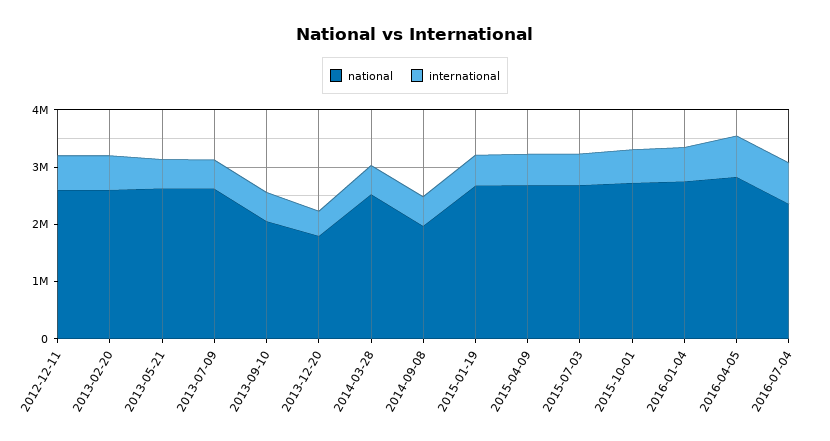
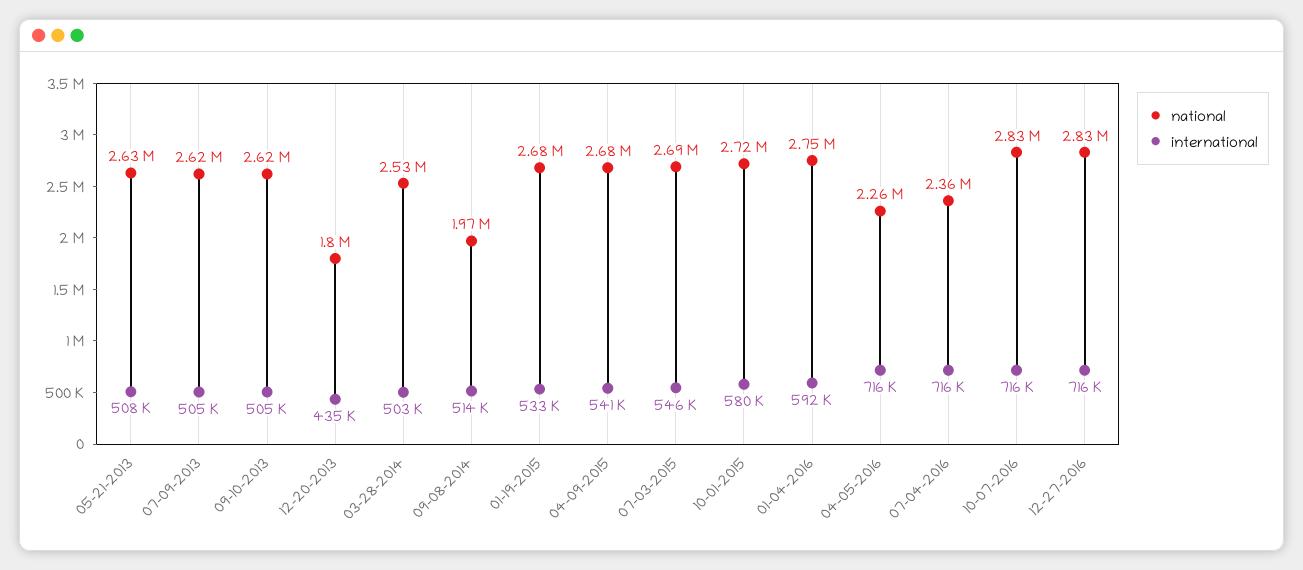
national, 2012-12-11: 2600000 -> none
international, 2012-12-11: 600000 -> none
national, 2013-02-20: 2600000 -> none
international, 2013-02-20: 600000 -> none
national, 2013-09-10: 2000000 -> 2620000
national, 2016-04-05: 2800000 -> 2260000
national, 10-07-2016: none -> 2830000
international, 10-07-2016: none -> 716000
national, 12-27-2016: none -> 2830000
international, 12-27-2016: none -> 716000

